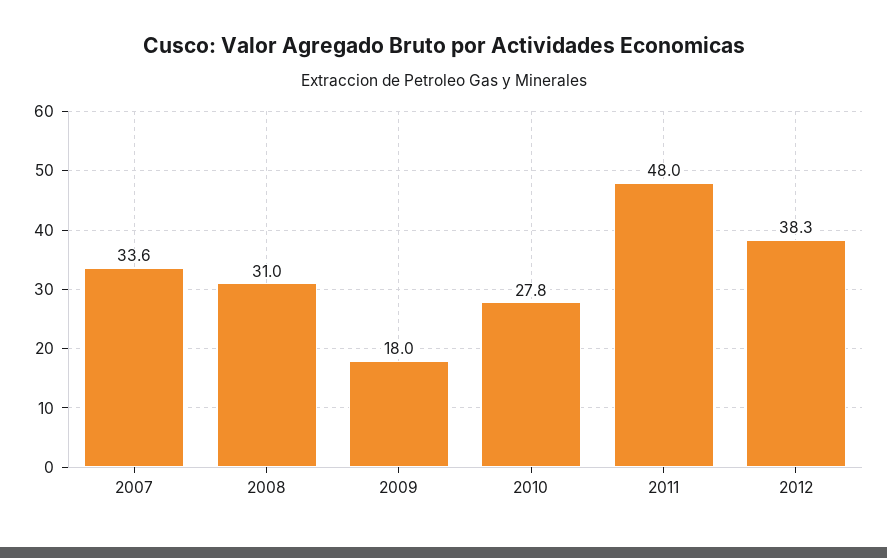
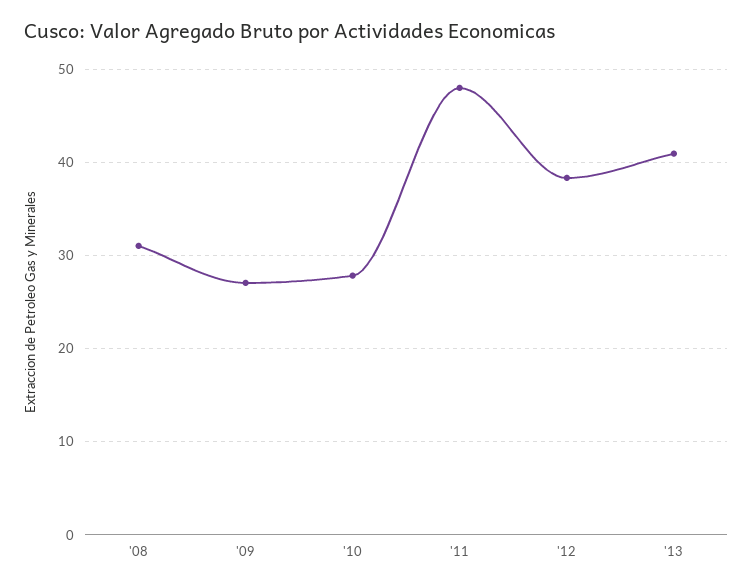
2007: 33.6 -> none
2009: 18 -> 27
'13: none -> 41

